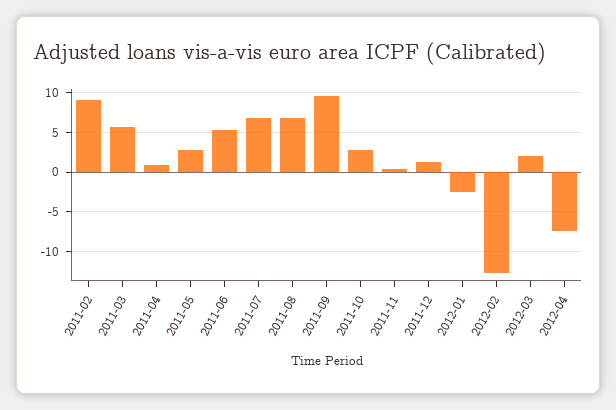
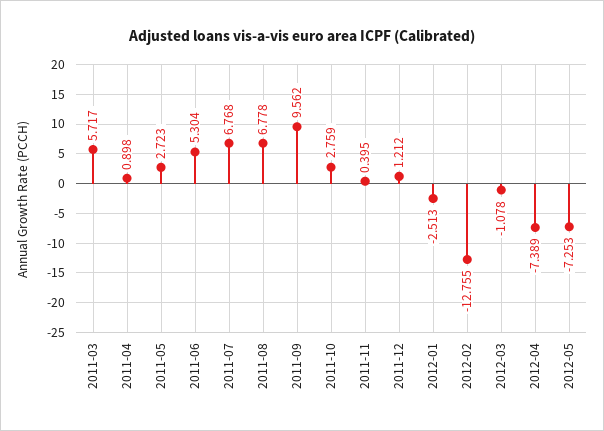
2011-02: 9 -> none
2012-03: 2 -> -1.078
2012-05: none -> -7.253

